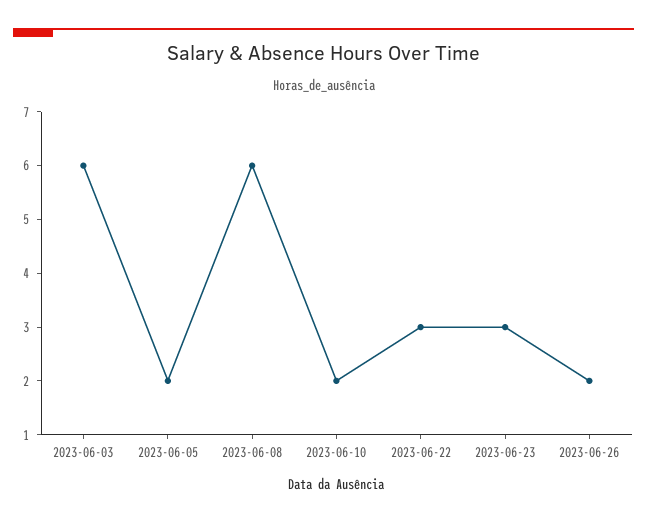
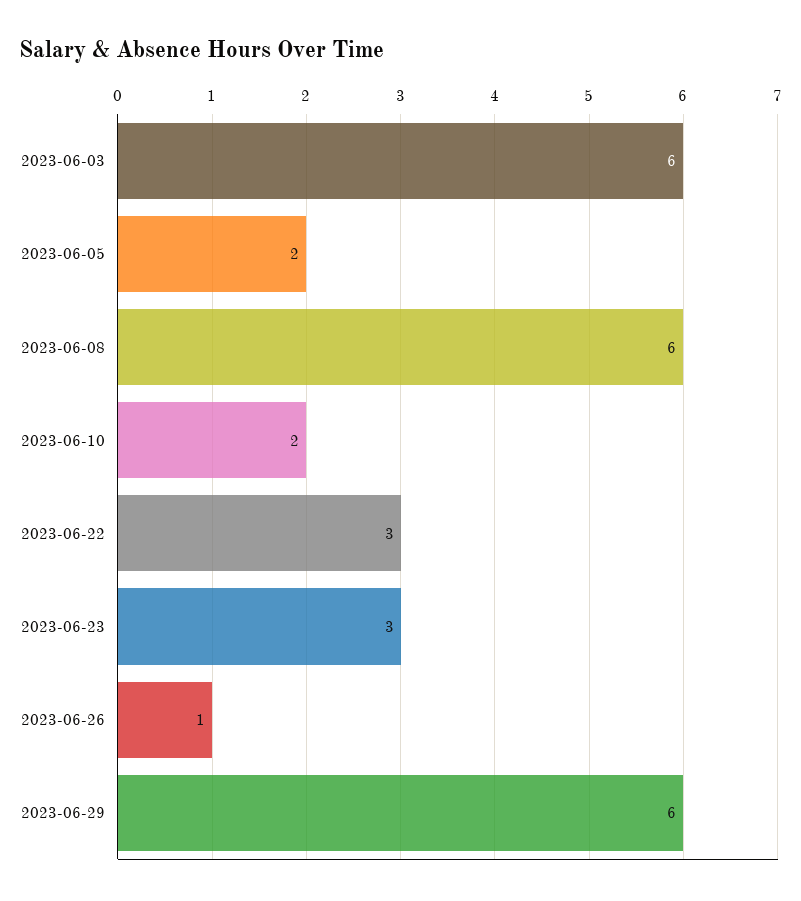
2023-06-26: 2 -> 1
2023-06-29: none -> 6

